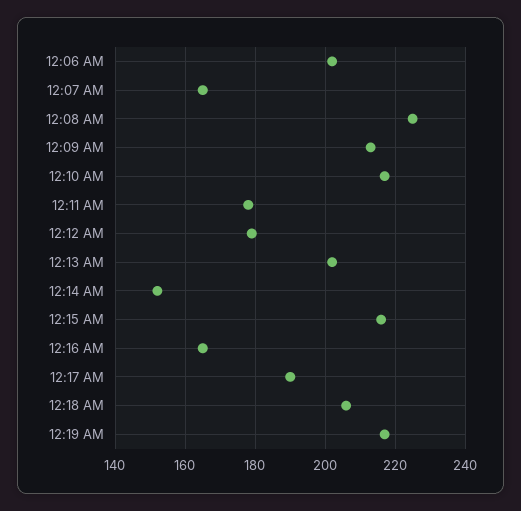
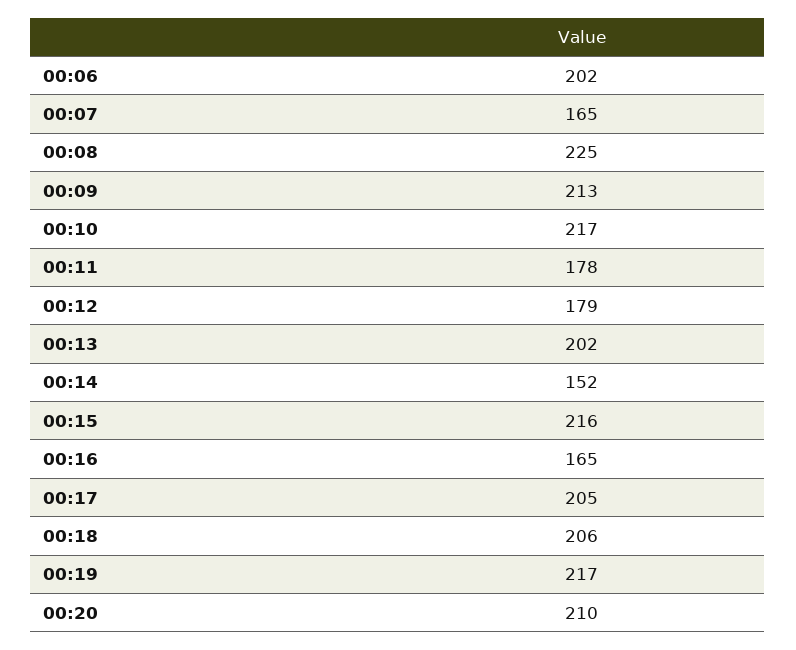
12:17 AM: 190 -> 205
00:20: none -> 210

